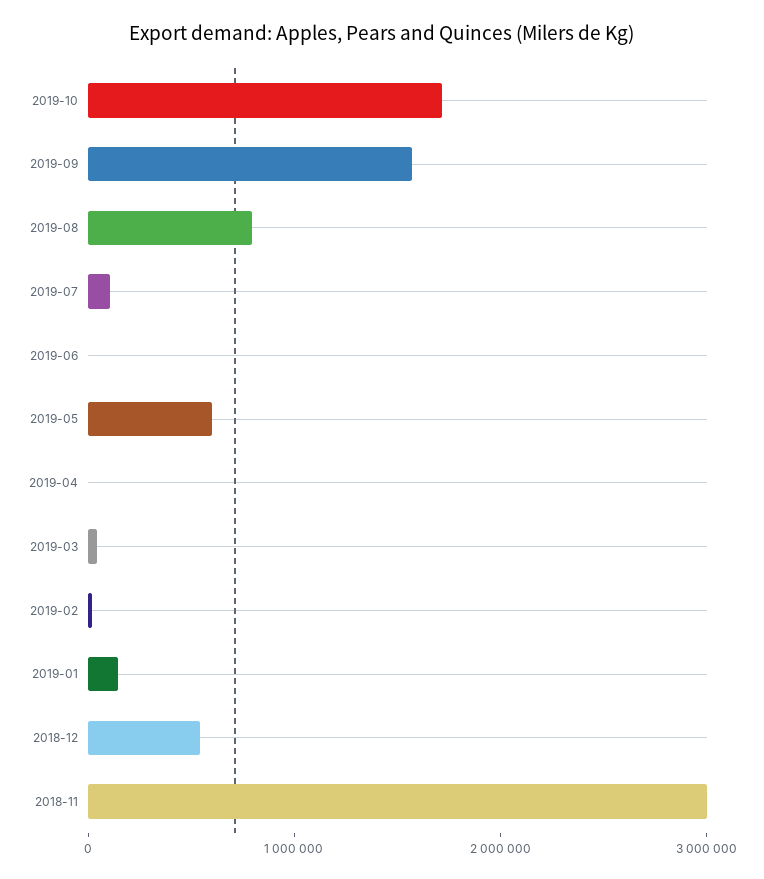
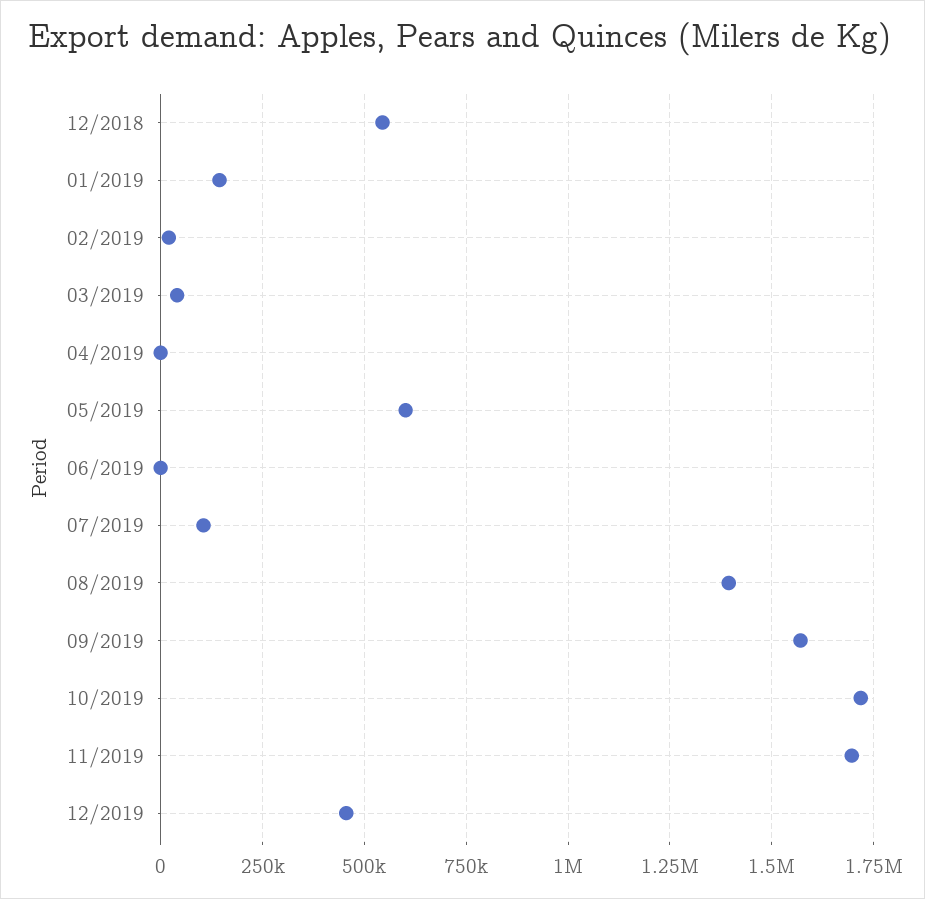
2019-08: 800000 -> 1400000
2018-11: 3000000 -> none
11/2019: none -> 1700000
12/2019: none -> 450000

